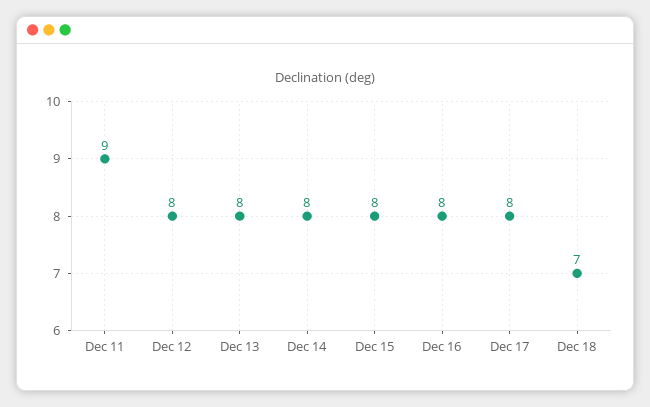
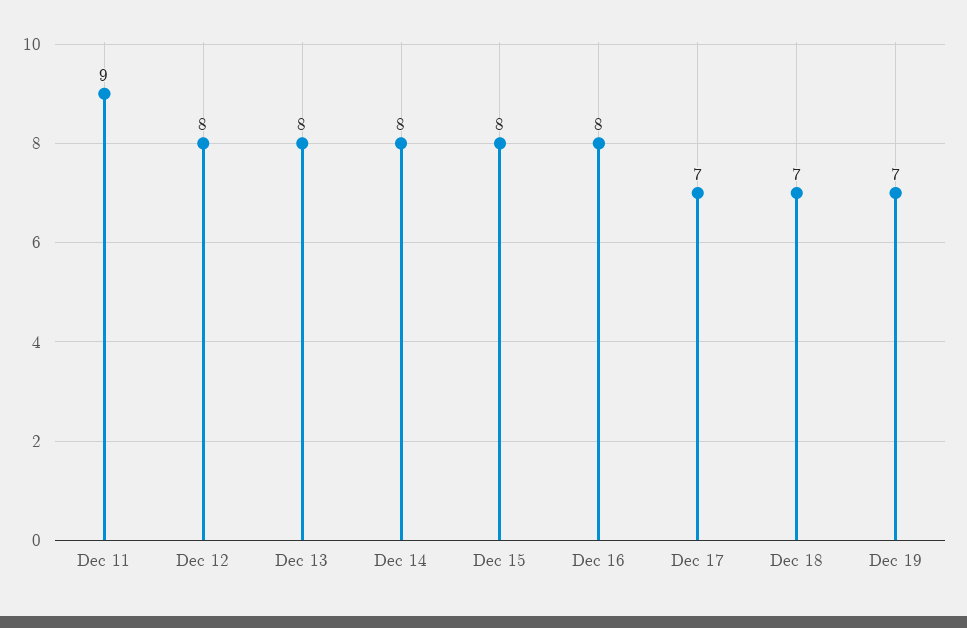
Dec 17: 8 -> 7
Dec 19: none -> 7

